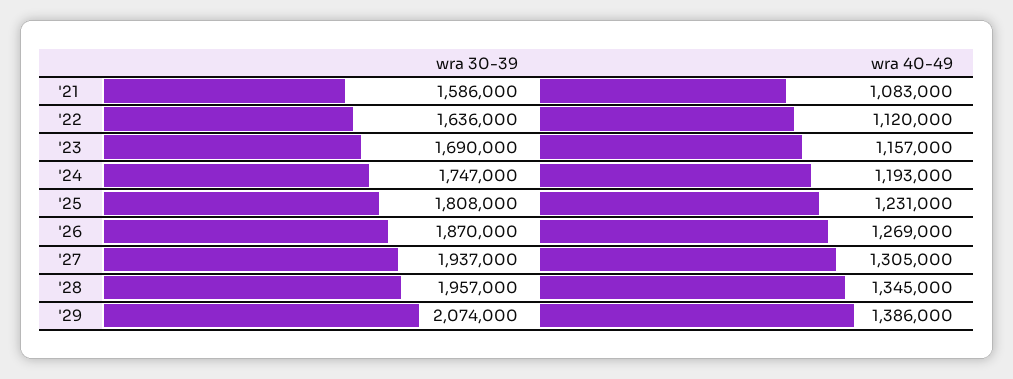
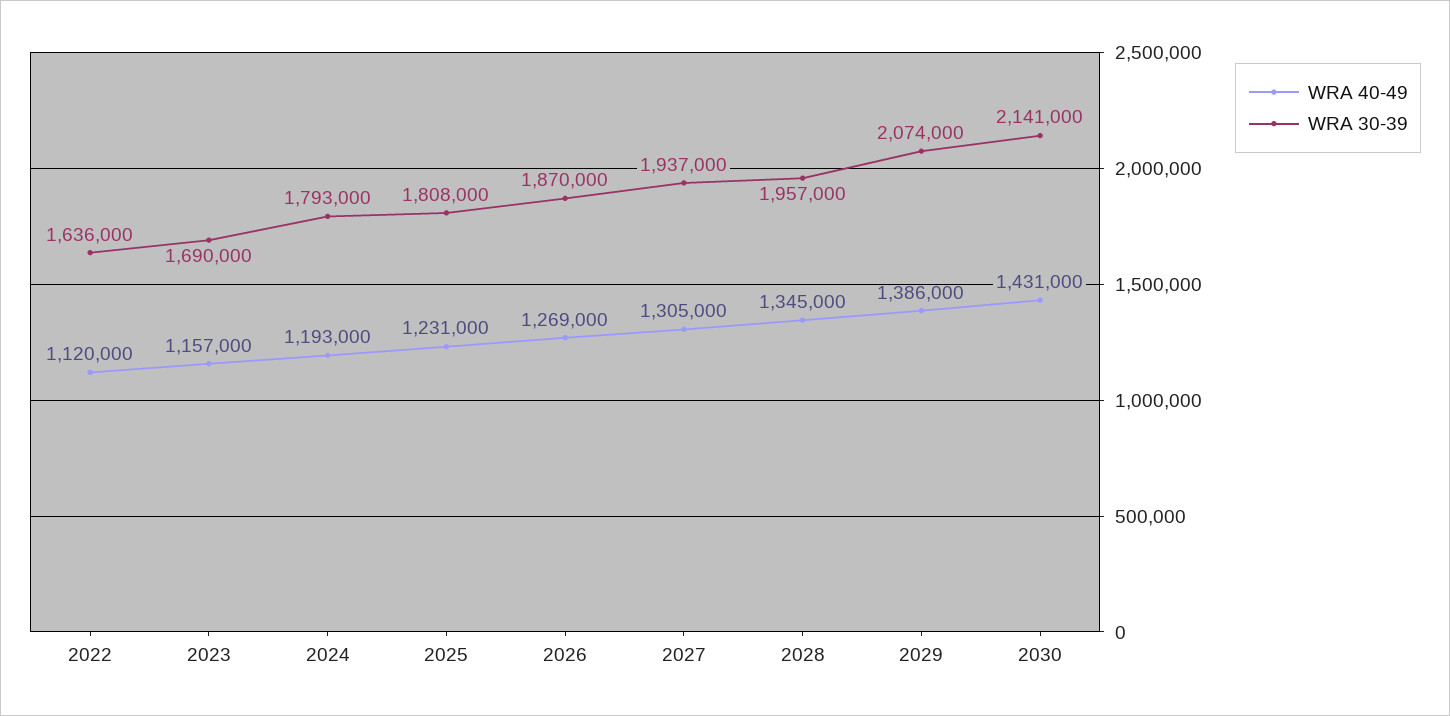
wra 30-39, '21: 1586000 -> none
wra 40-49, '21: 1083000 -> none
wra 30-39, '24: 1747000 -> 1793000
wra 40-49, 2030: none -> 1431000
wra 30-39, 2030: none -> 2141000

